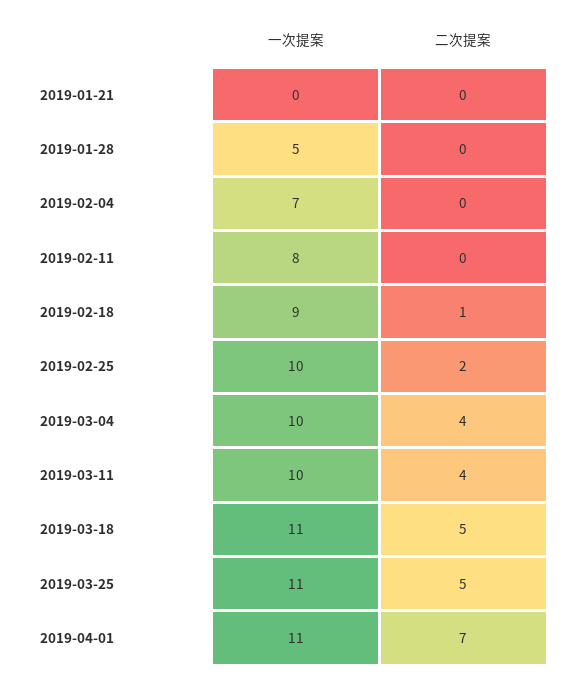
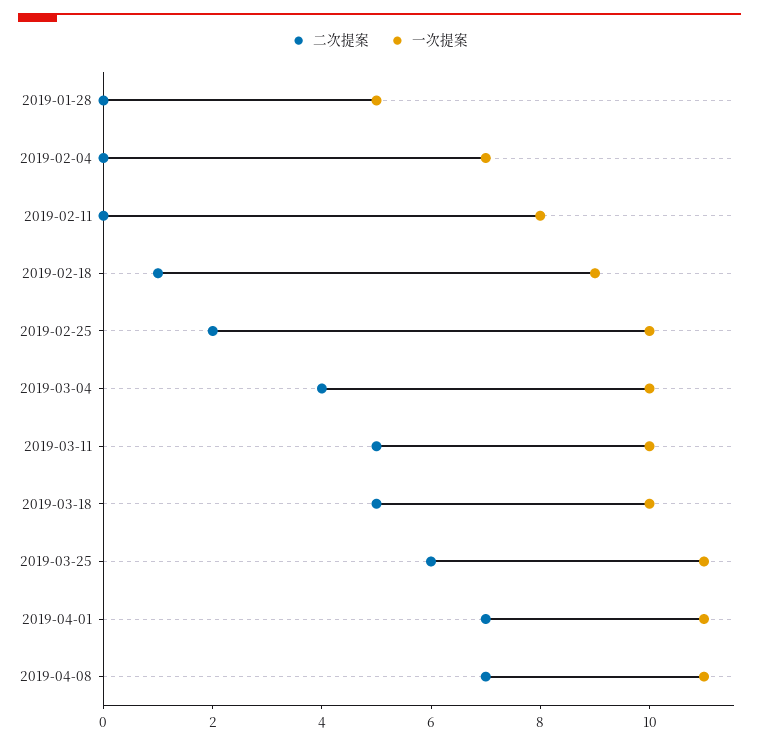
一次提案, 2019-01-21: 0 -> none
二次提案, 2019-01-21: 0 -> none
二次提案, 2019-03-11: 4 -> 5
一次提案, 2019-03-18: 11 -> 10
二次提案, 2019-03-25: 5 -> 6
二次提案, 2019-04-08: none -> 7
一次提案, 2019-04-08: none -> 11

